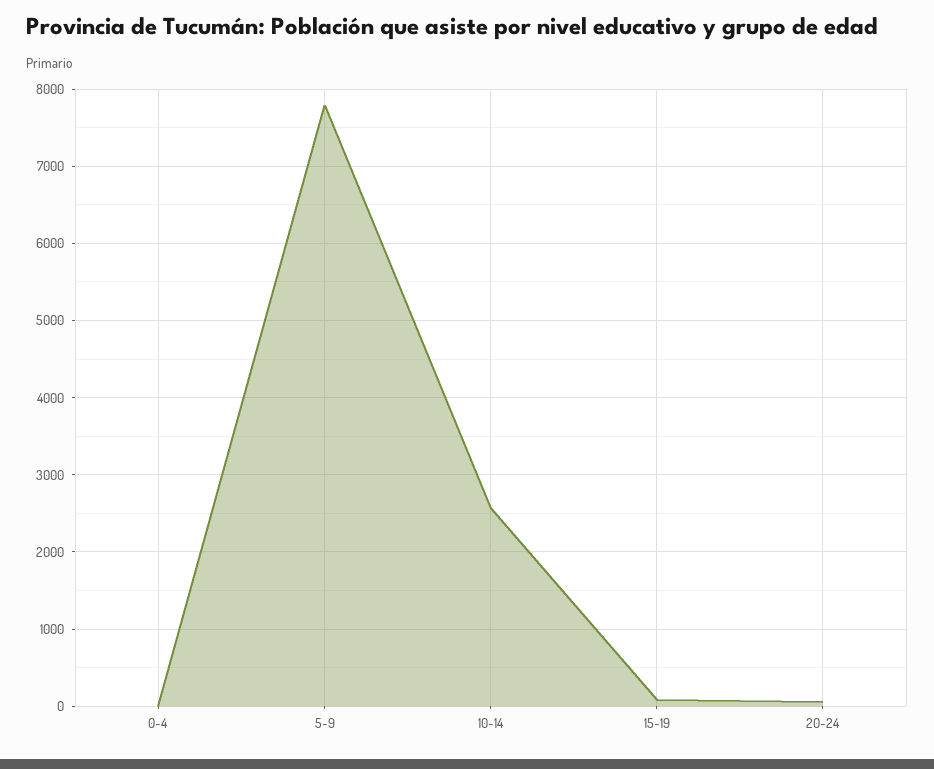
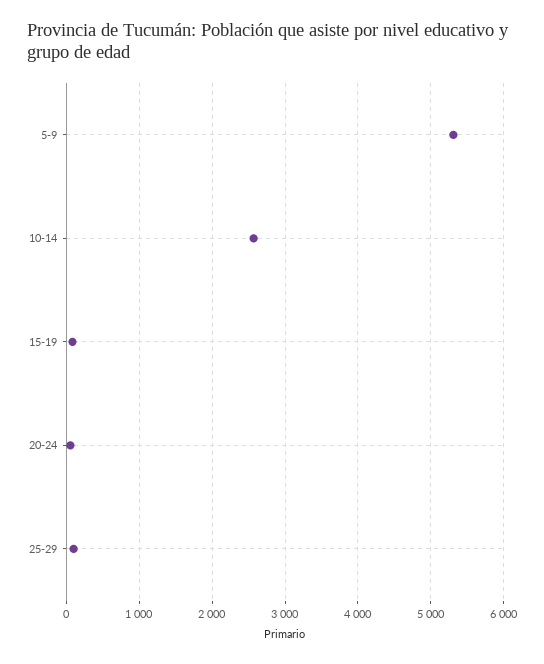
0-4: 0 -> none
5-9: 7800 -> 5300
25-29: none -> 100

